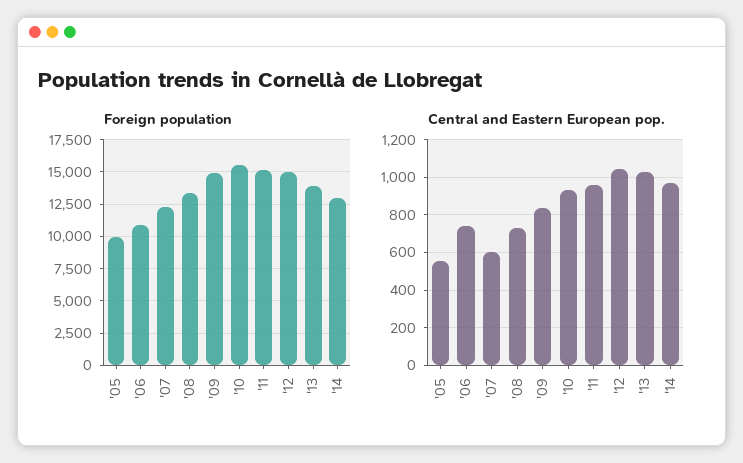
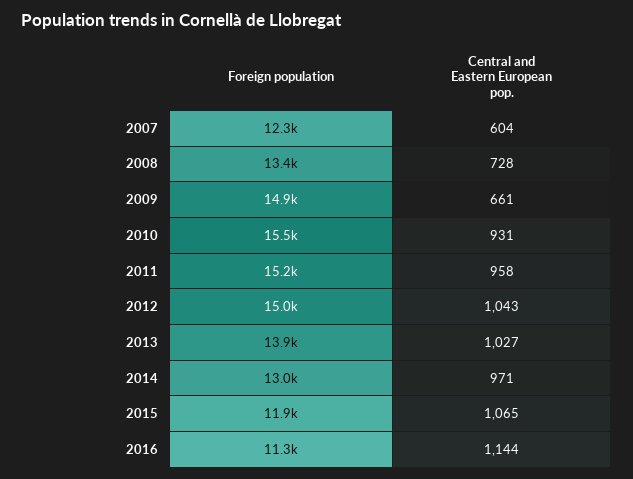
Foreign population, '05: 10000 -> none
Foreign population, '06: 11000 -> none
Central and Eastern European pop., '05: 550 -> none
Central and Eastern European pop., '06: 750 -> none
Central and Eastern European pop., '09: 850 -> 661
Foreign population, 2015: none -> 11900
Central and Eastern European pop., 2015: none -> 1065
Foreign population, 2016: none -> 11300
Central and Eastern European pop., 2016: none -> 1144

